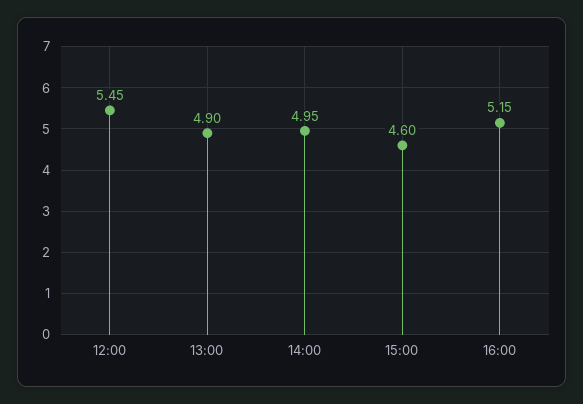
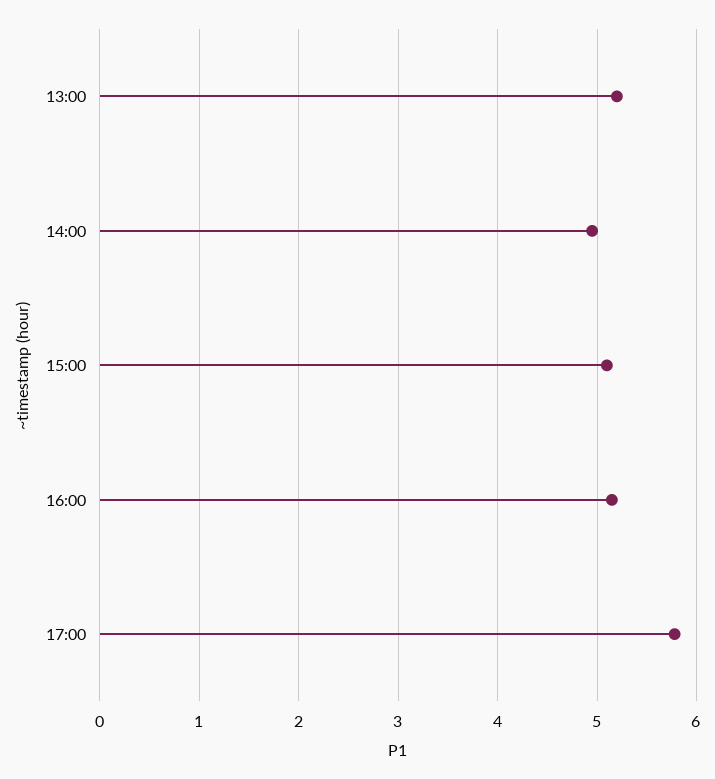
12:00: 5.45 -> none
13:00: 4.9 -> 5.2
15:00: 4.6 -> 5.1
17:00: none -> 5.8

